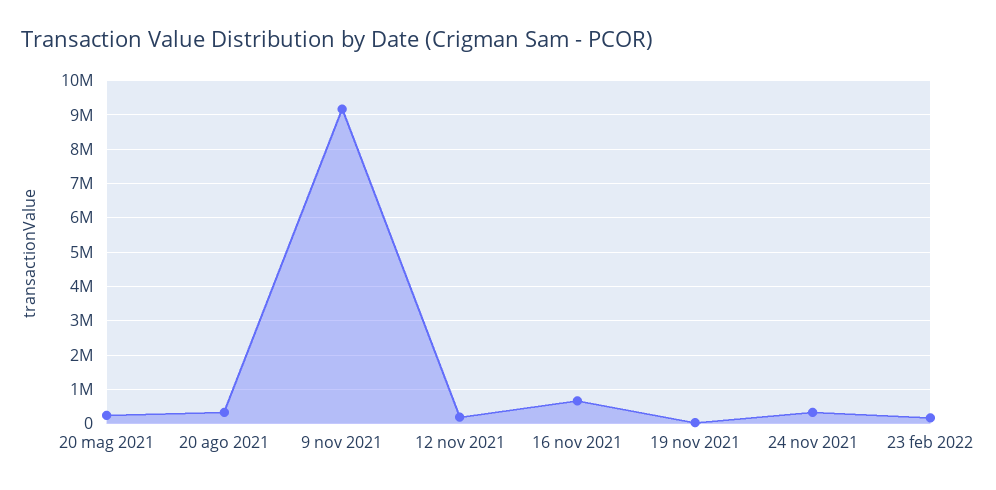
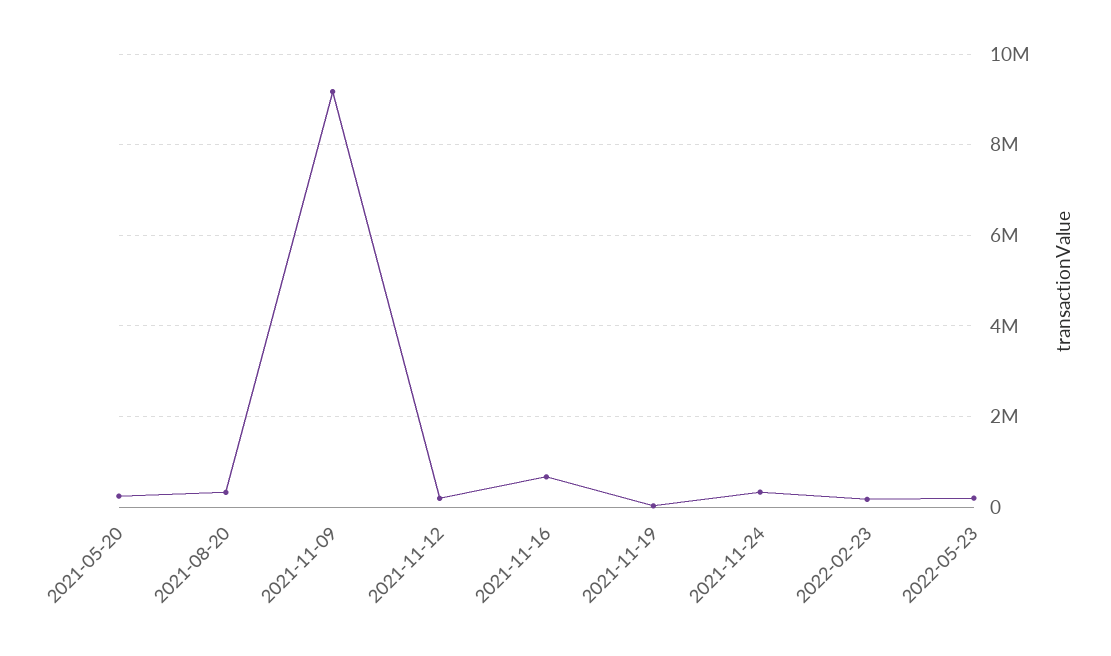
2022-05-23: none -> 200000

